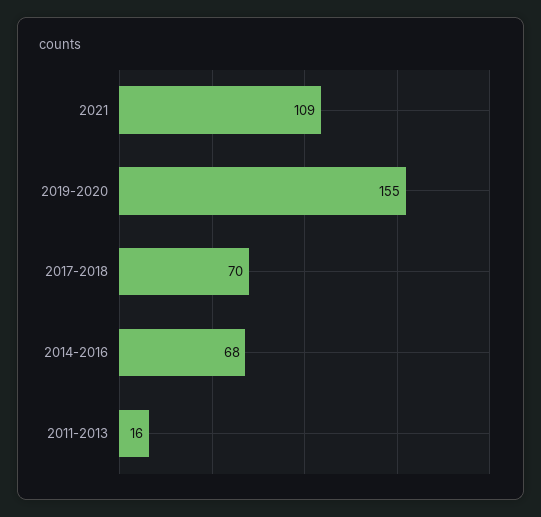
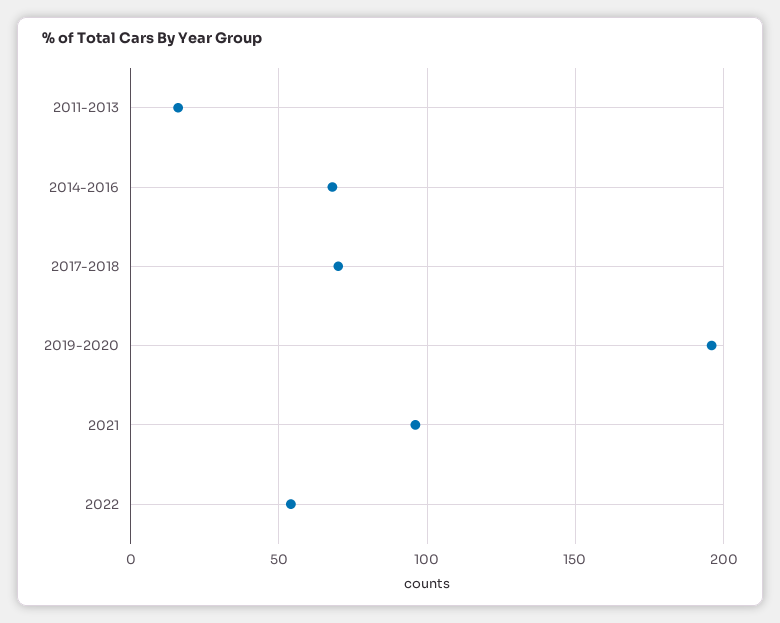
2021: 109 -> 95
2019-2020: 155 -> 195
2022: none -> 55

